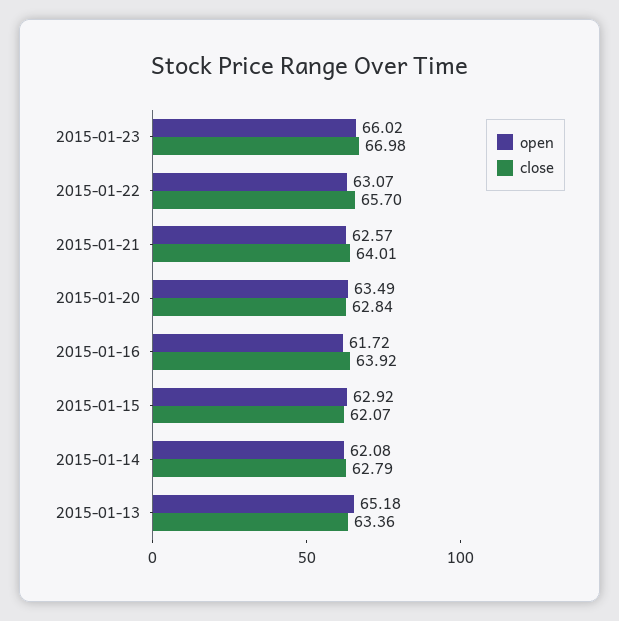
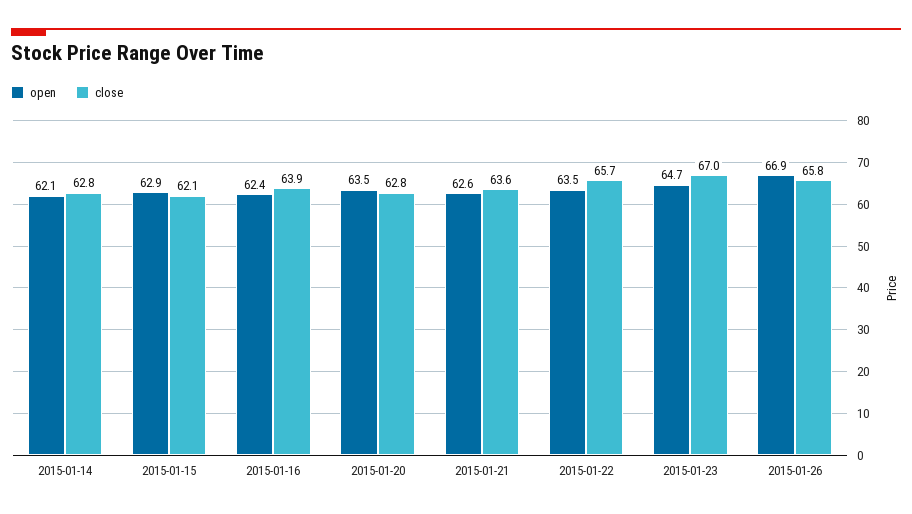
open, 2015-01-23: 66.02 -> 64.7
open, 2015-01-22: 63.07 -> 63.5
close, 2015-01-21: 64.01 -> 63.6
open, 2015-01-16: 61.72 -> 62.4
open, 2015-01-13: 65.18 -> none
close, 2015-01-13: 63.36 -> none
open, 2015-01-26: none -> 66.9
close, 2015-01-26: none -> 65.8

